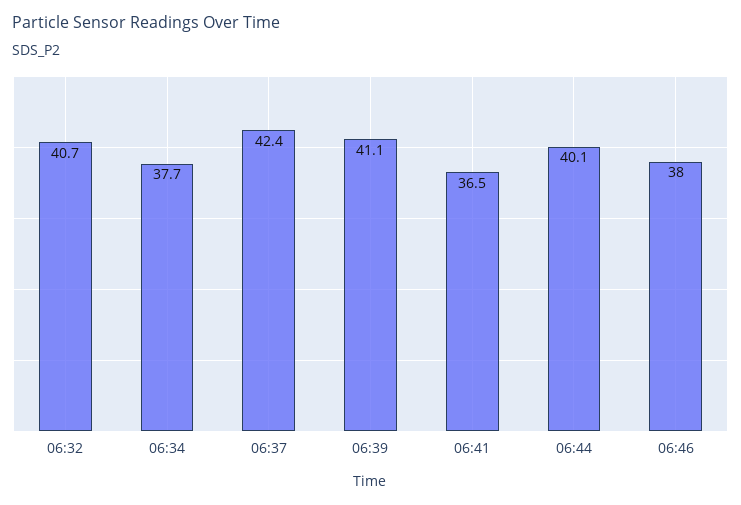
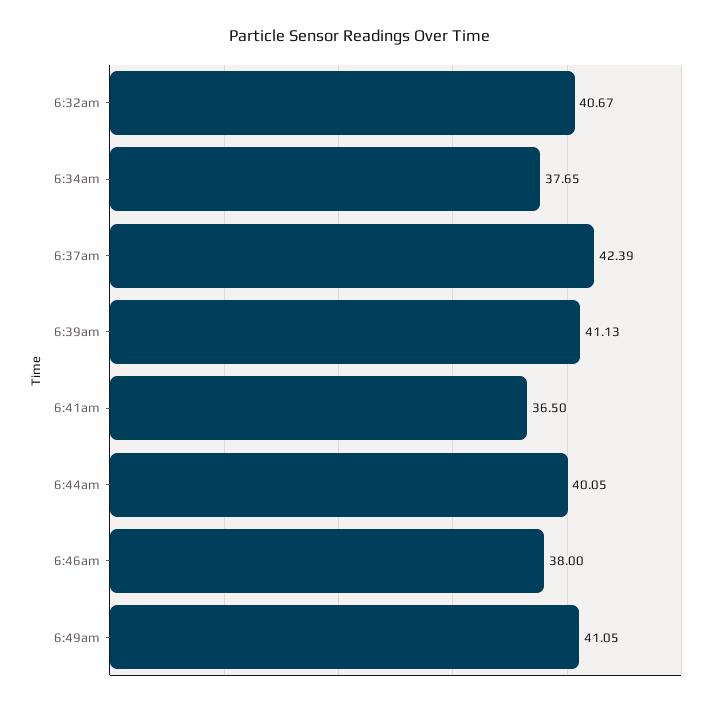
6:49am: none -> 41.05

